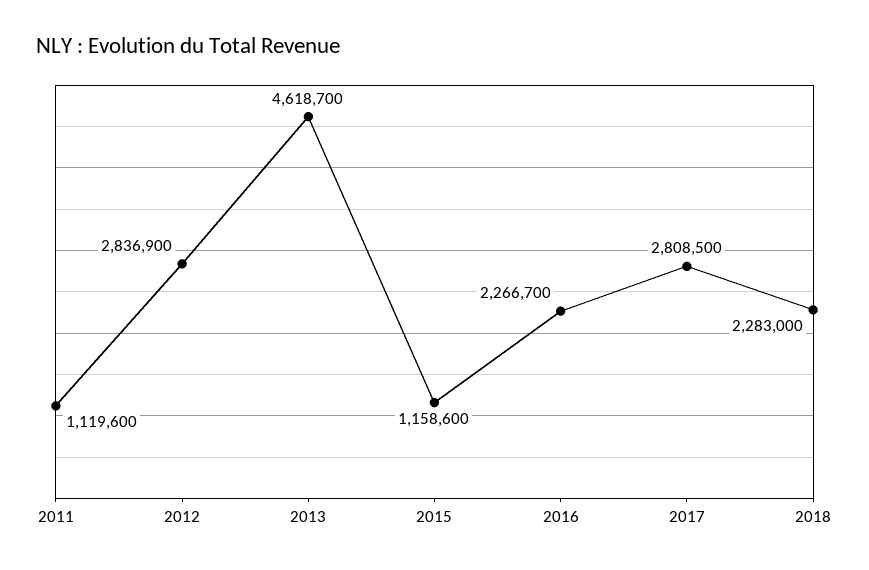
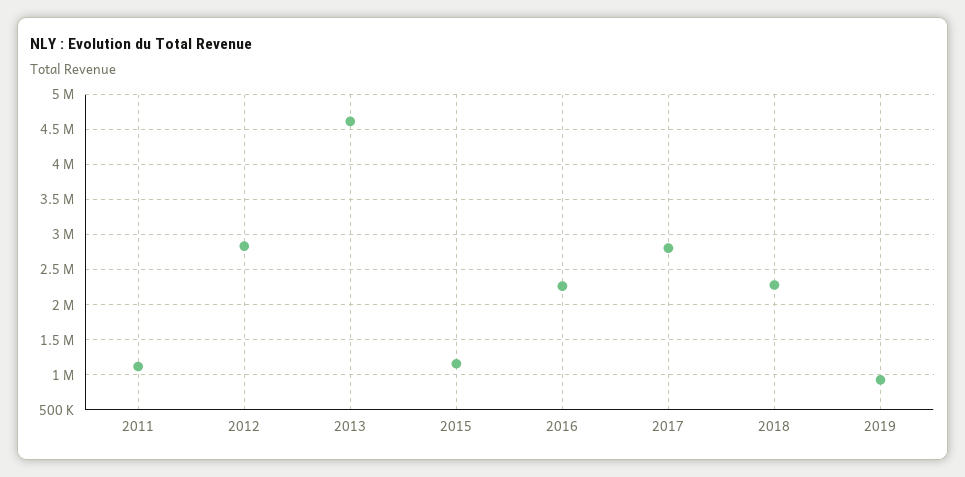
2019: none -> 900000

